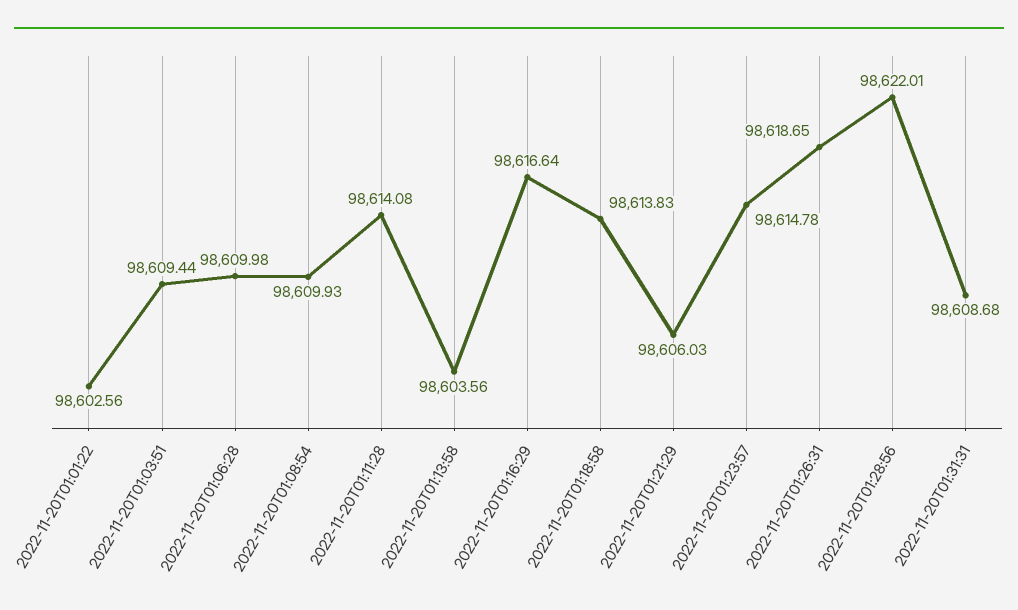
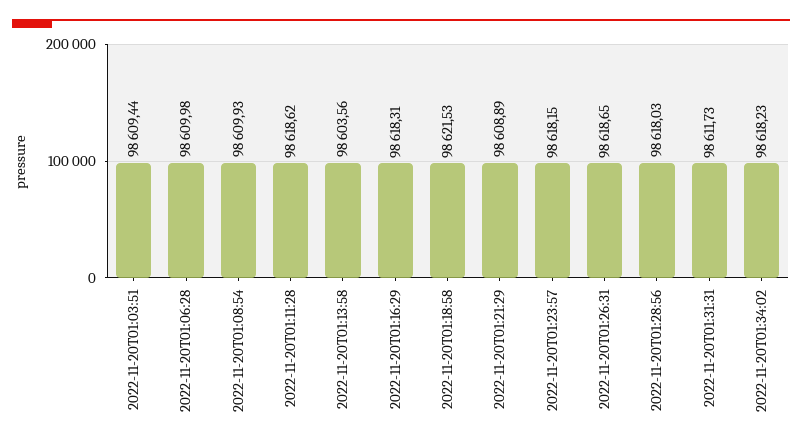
2022-11-20T01:01:22: 98602.56 -> none
2022-11-20T01:11:28: 98614.08 -> 98618.62
2022-11-20T01:16:29: 98616.64 -> 98618.31
2022-11-20T01:18:58: 98613.83 -> 98621.53
2022-11-20T01:21:29: 98606.03 -> 98608.89
2022-11-20T01:23:57: 98614.78 -> 98618.15
2022-11-20T01:28:56: 98622.01 -> 98618.03
2022-11-20T01:31:31: 98608.68 -> 98611.73
2022-11-20T01:34:02: none -> 98618.23

